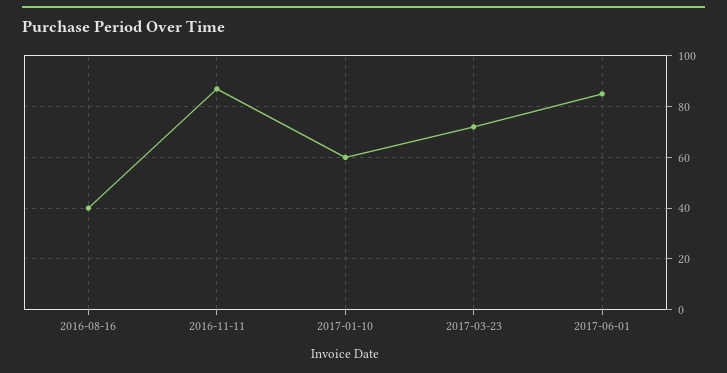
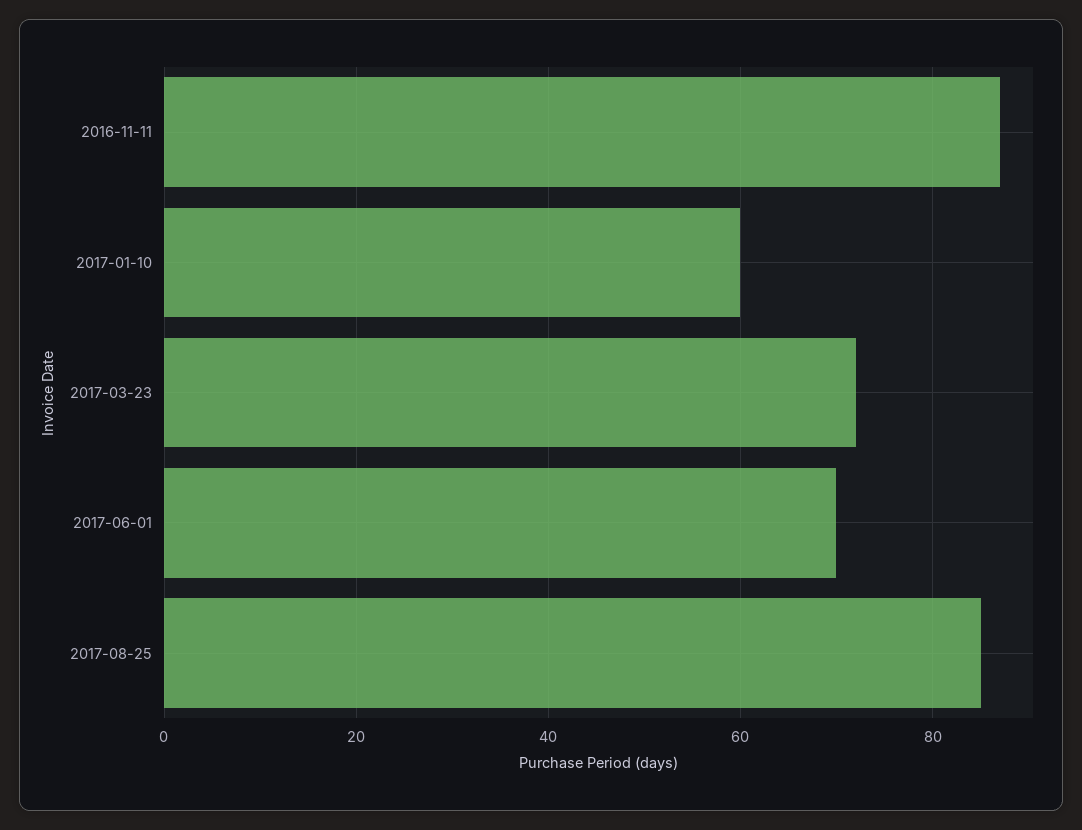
2016-08-16: 40 -> none
2017-06-01: 85 -> 70
2017-08-25: none -> 85

